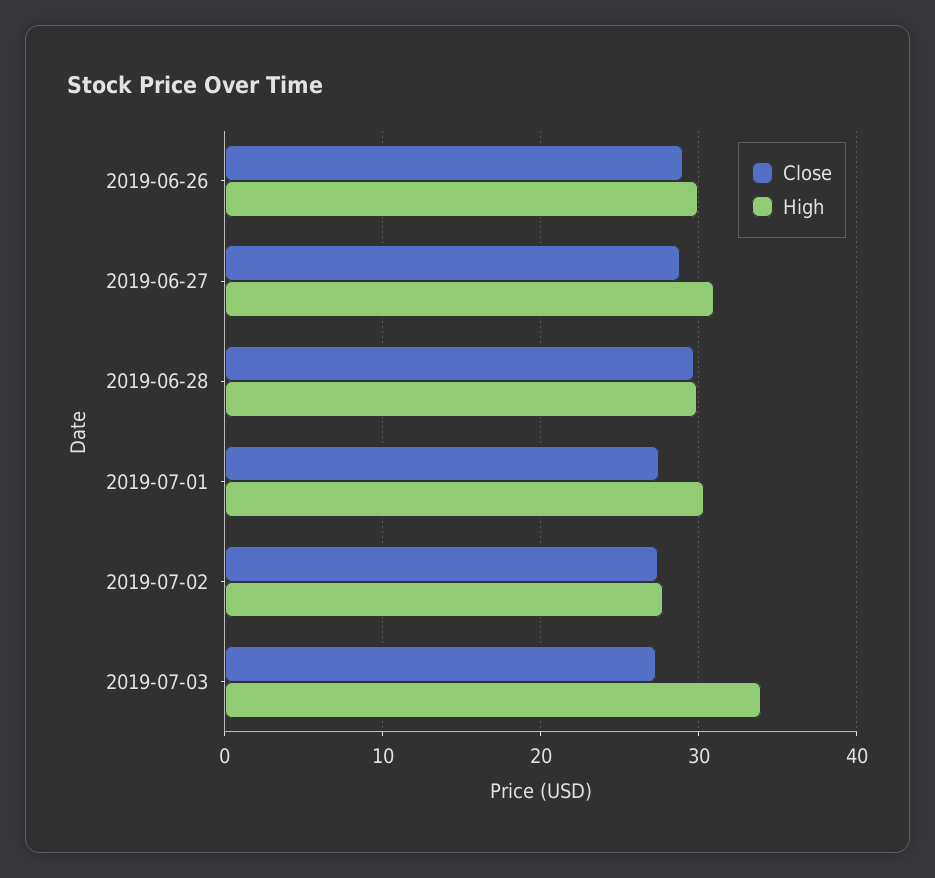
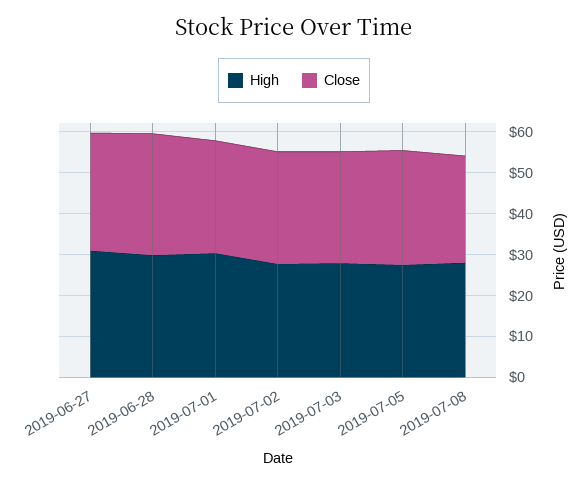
Close, 2019-06-26: 29 -> none
High, 2019-06-26: 30 -> none
High, 2019-07-03: 34 -> 28
High, 2019-07-05: none -> 28
Close, 2019-07-05: none -> 28
High, 2019-07-08: none -> 28
Close, 2019-07-08: none -> 26

